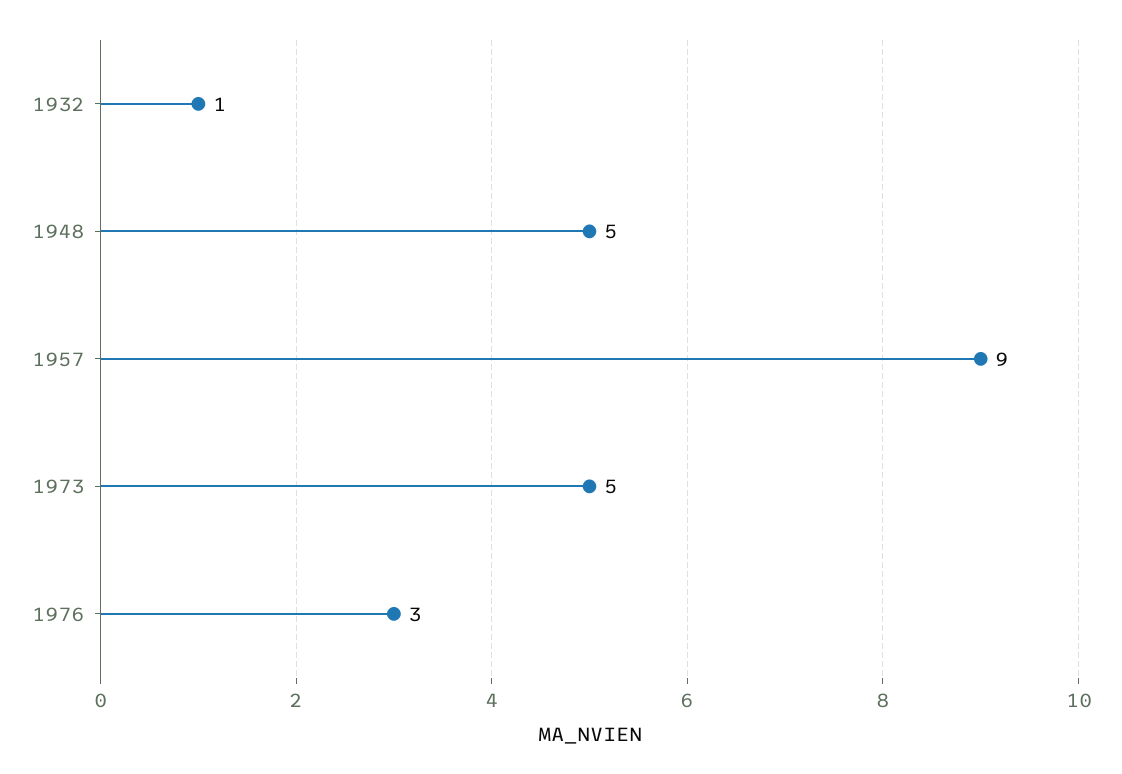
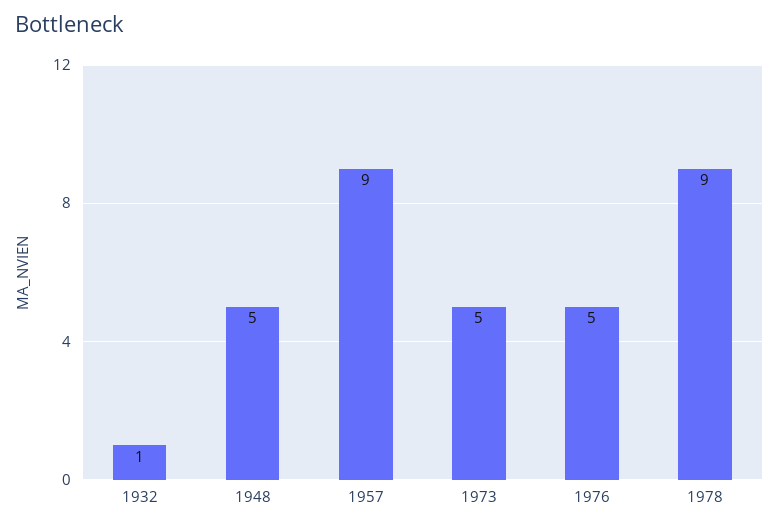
1976: 3 -> 5
1978: none -> 9

